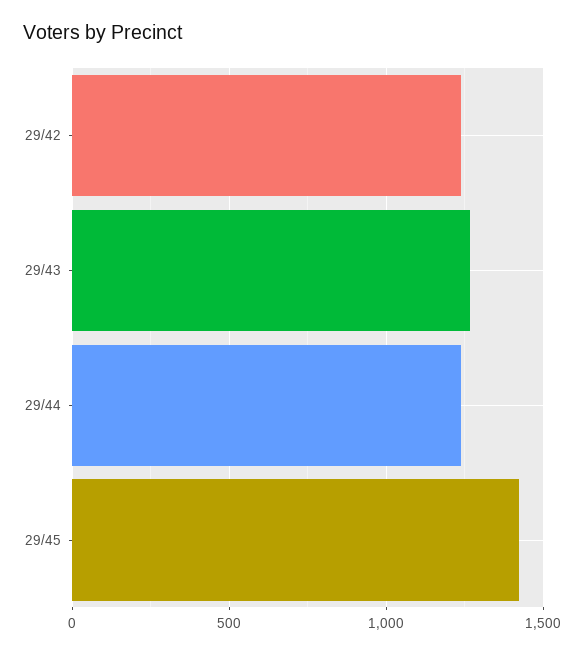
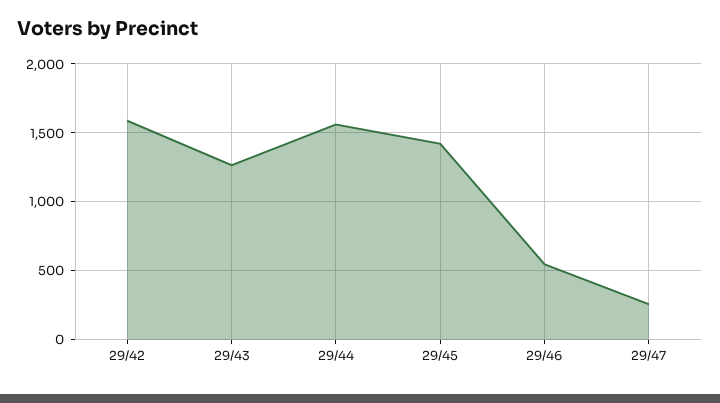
29/42: 1250 -> 1600
29/44: 1250 -> 1550
29/46: none -> 550
29/47: none -> 250

